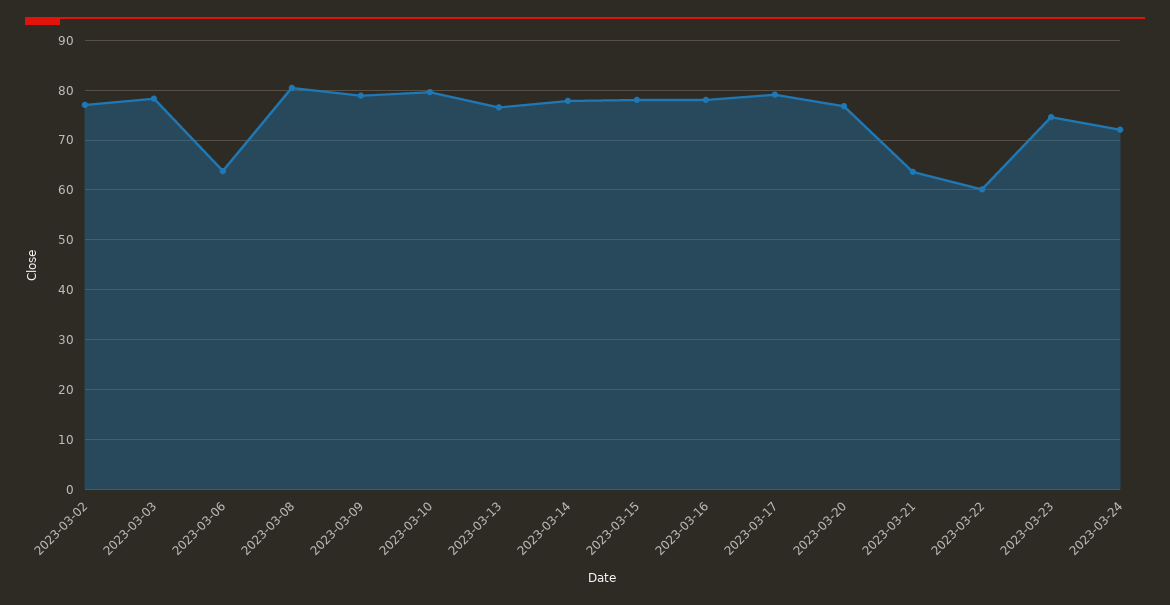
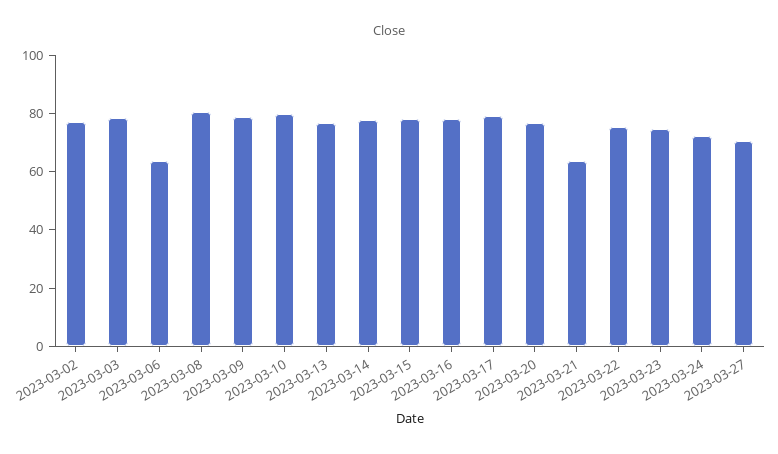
2023-03-22: 60 -> 75
2023-03-27: none -> 70

